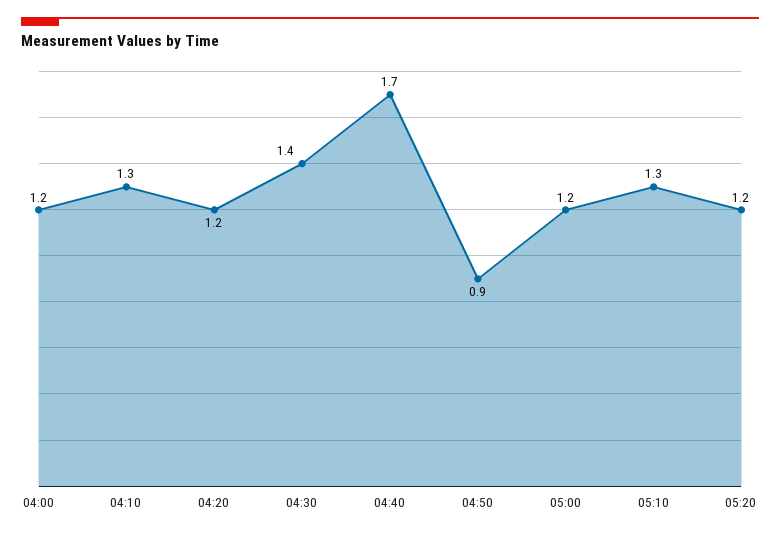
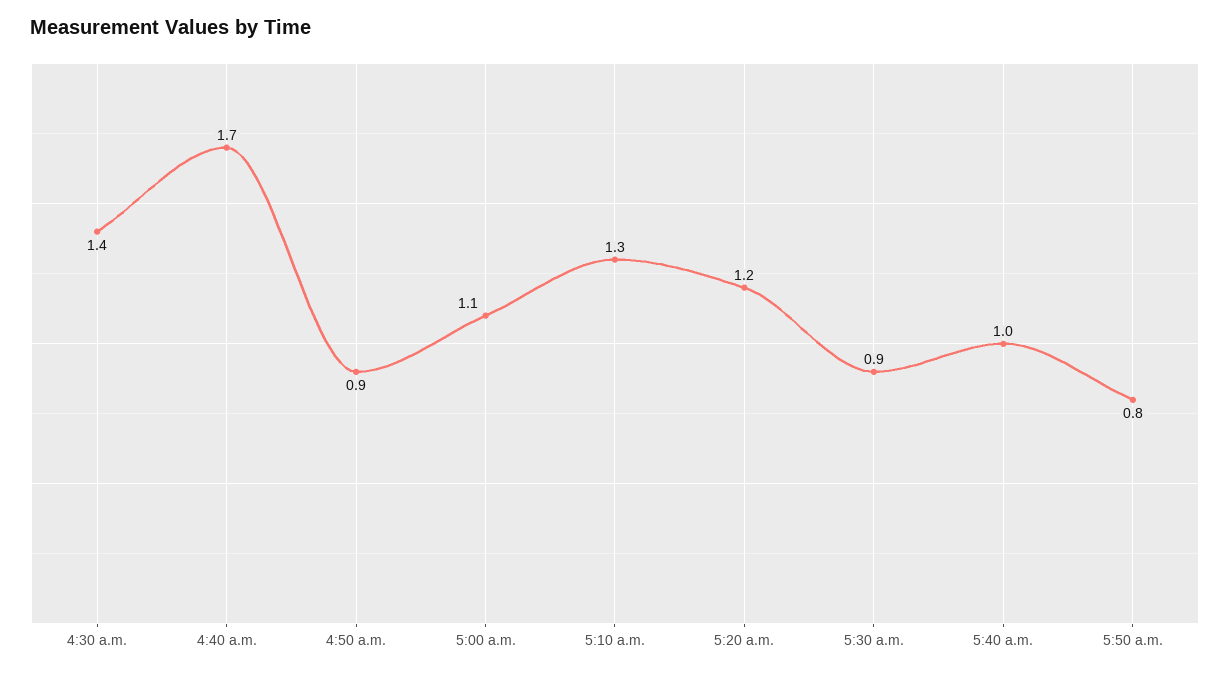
04:00: 1.2 -> none
04:10: 1.3 -> none
04:20: 1.2 -> none
05:00: 1.2 -> 1.1
5:30 a.m.: none -> 0.9
5:40 a.m.: none -> 1
5:50 a.m.: none -> 0.8

